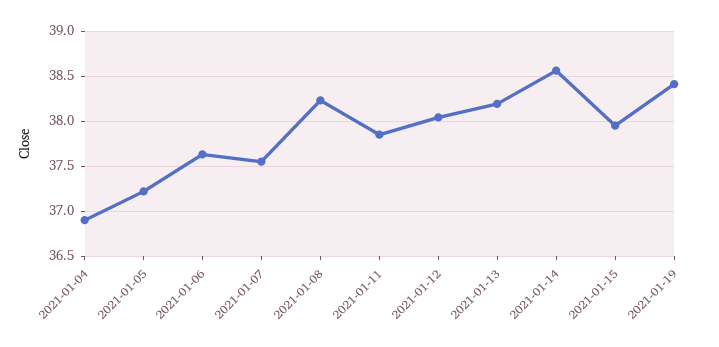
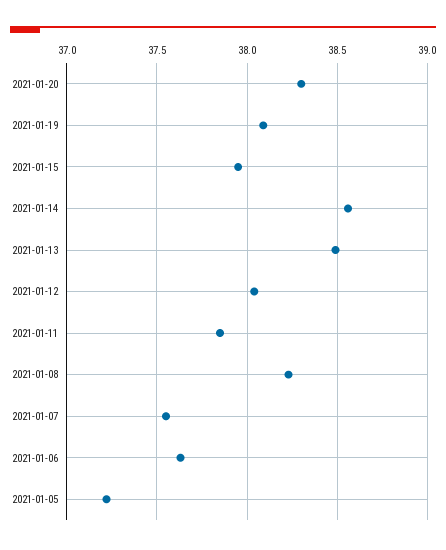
2021-01-04: 36.9 -> none
2021-01-13: 38.2 -> 38.5
2021-01-19: 38.4 -> 38.1
2021-01-20: none -> 38.3

